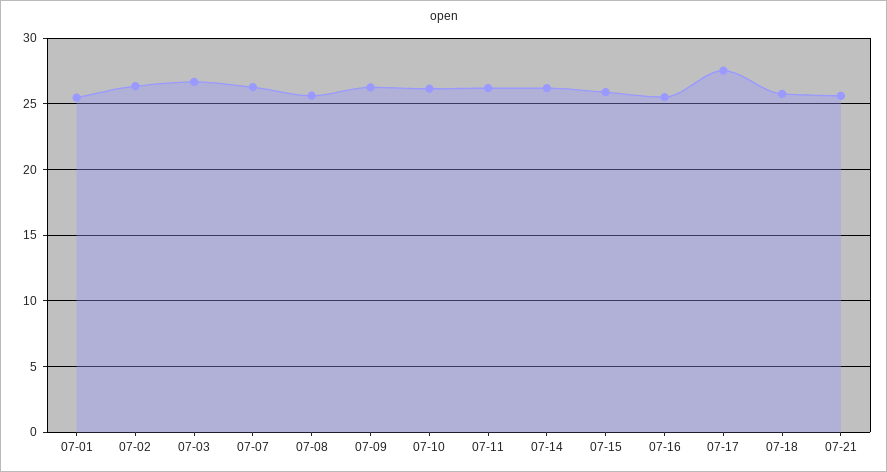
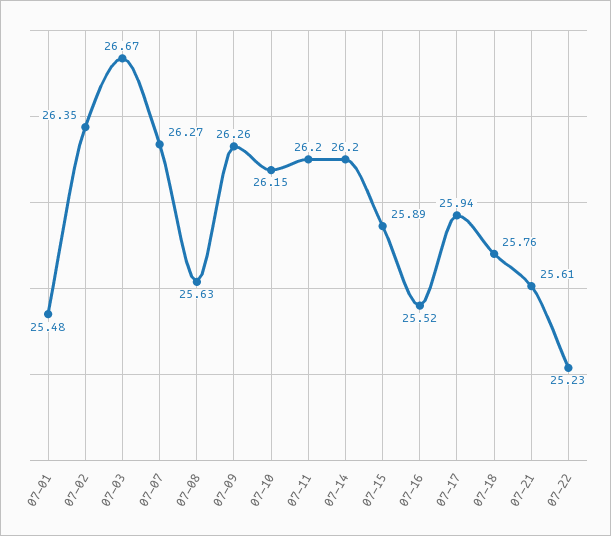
07-17: 27.5 -> 25.94
07-22: none -> 25.23

